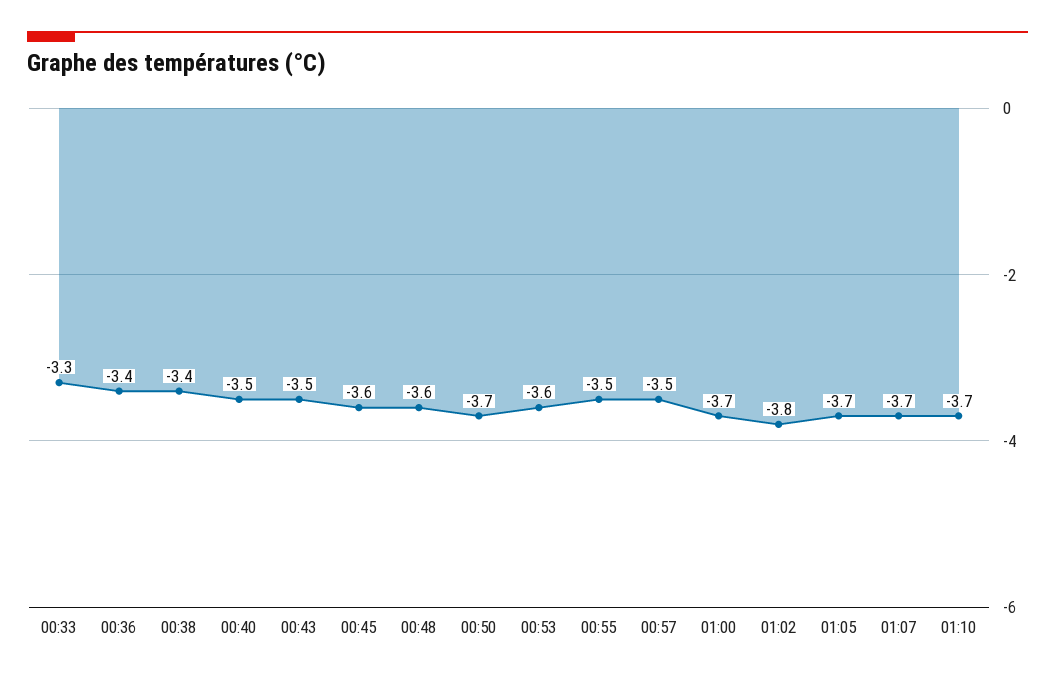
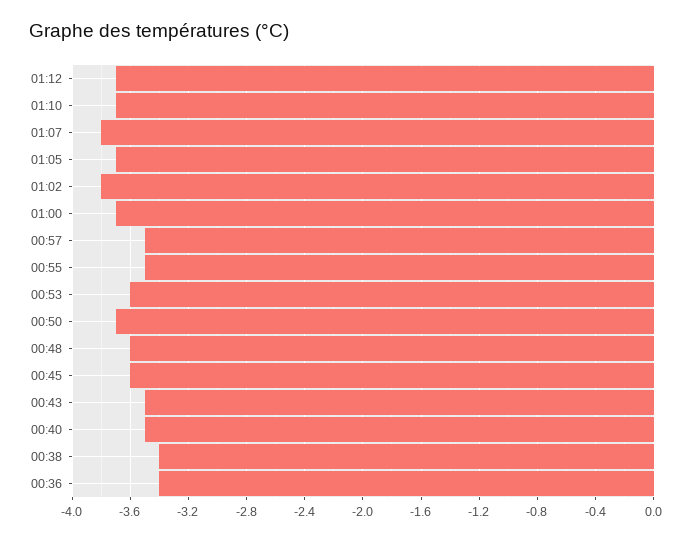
00:33: -3.3 -> none
01:07: -3.7 -> -3.8
01:12: none -> -3.7

